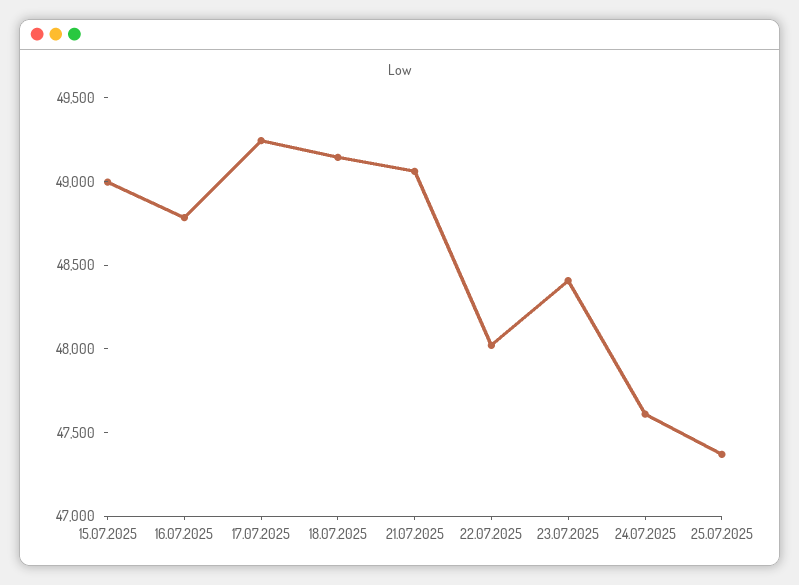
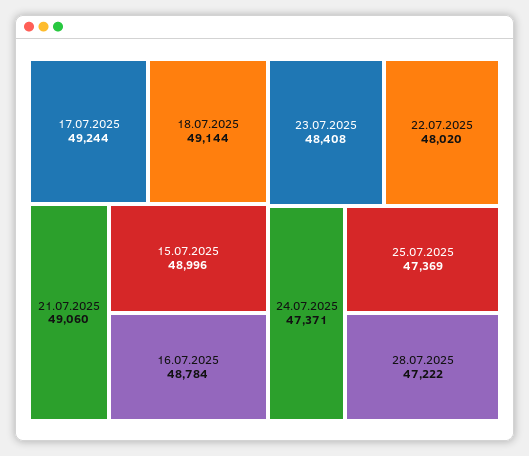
24.07.2025: 47600 -> 47371
28.07.2025: none -> 47222

